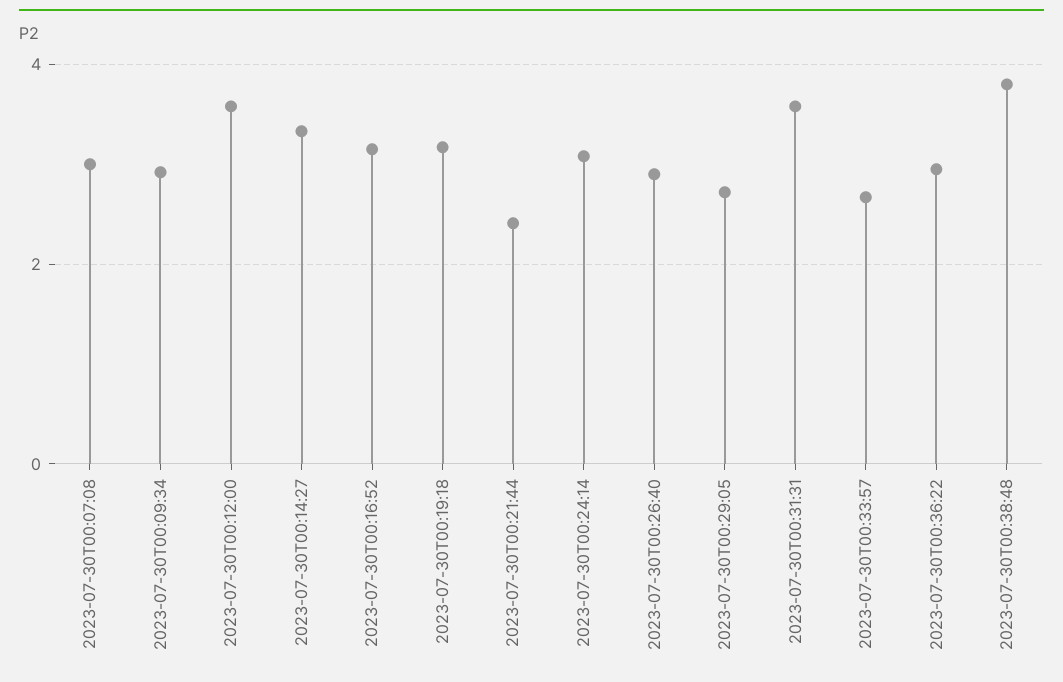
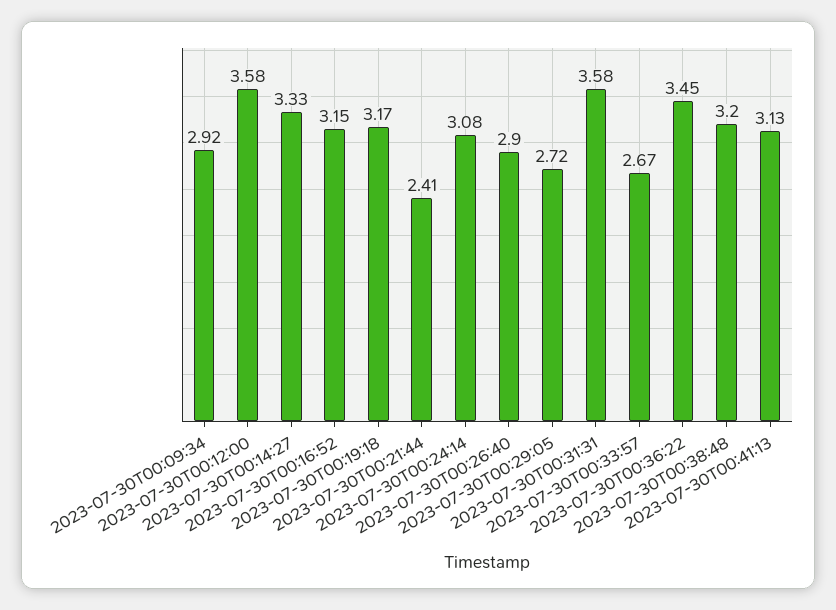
2023-07-30T00:07:08: 3 -> none
2023-07-30T00:36:22: 3 -> 3.45
2023-07-30T00:38:48: 3.8 -> 3.2
2023-07-30T00:41:13: none -> 3.13

